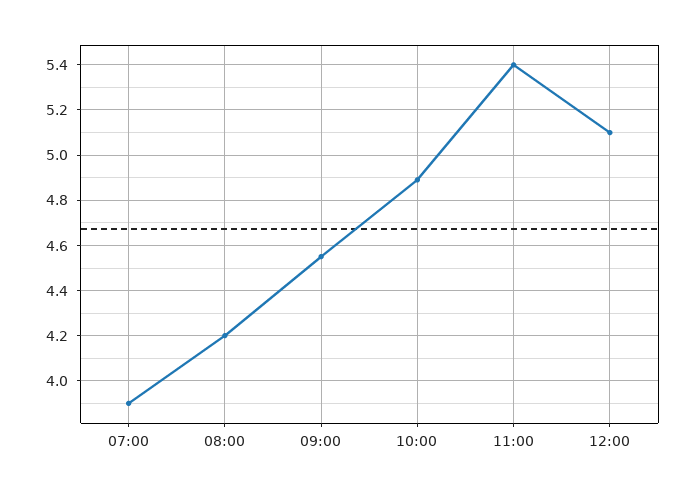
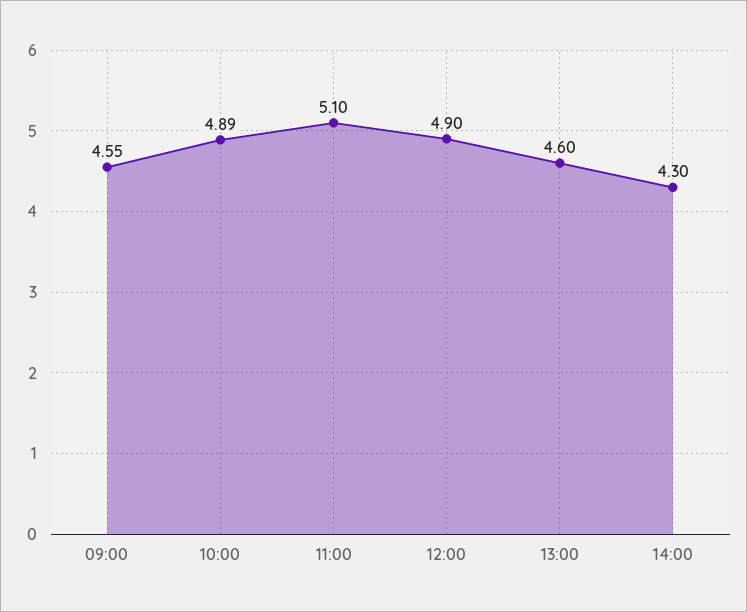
07:00: 3.9 -> none
08:00: 4.2 -> none
11:00: 5.4 -> 5.1
12:00: 5.1 -> 4.9
13:00: none -> 4.6
14:00: none -> 4.3

